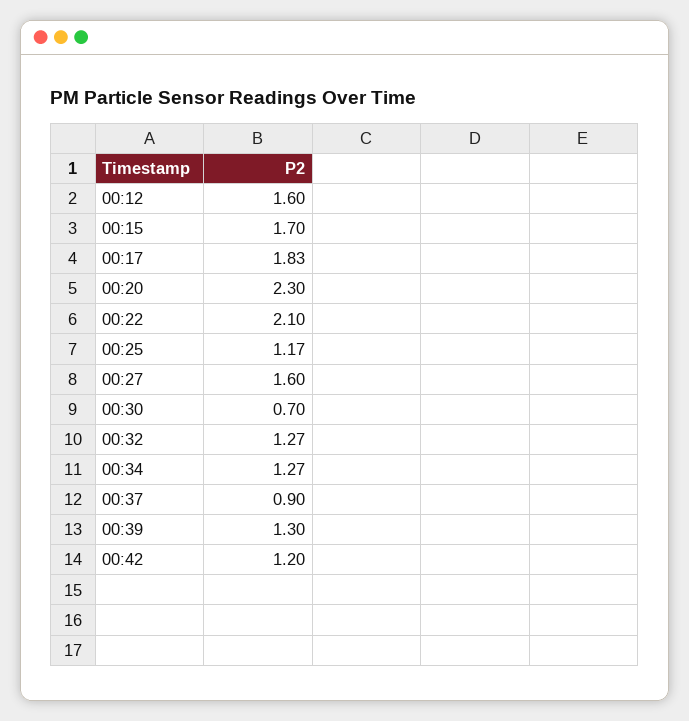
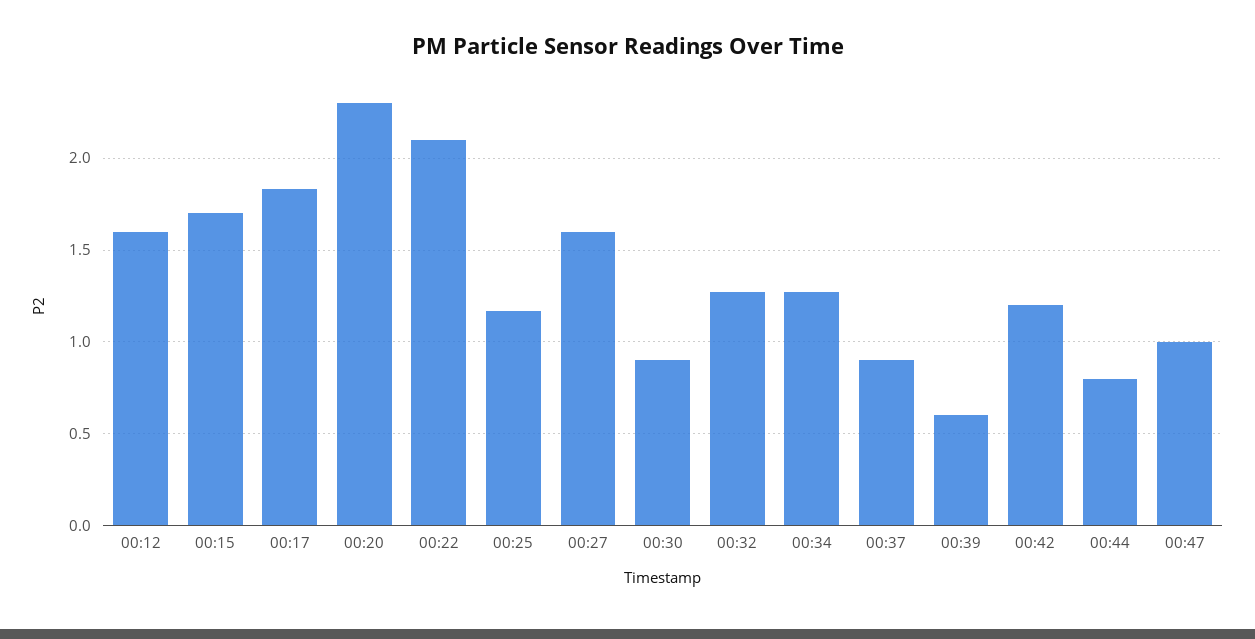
00:30: 0.7 -> 0.9
00:39: 1.3 -> 0.6
00:44: none -> 0.8
00:47: none -> 1

